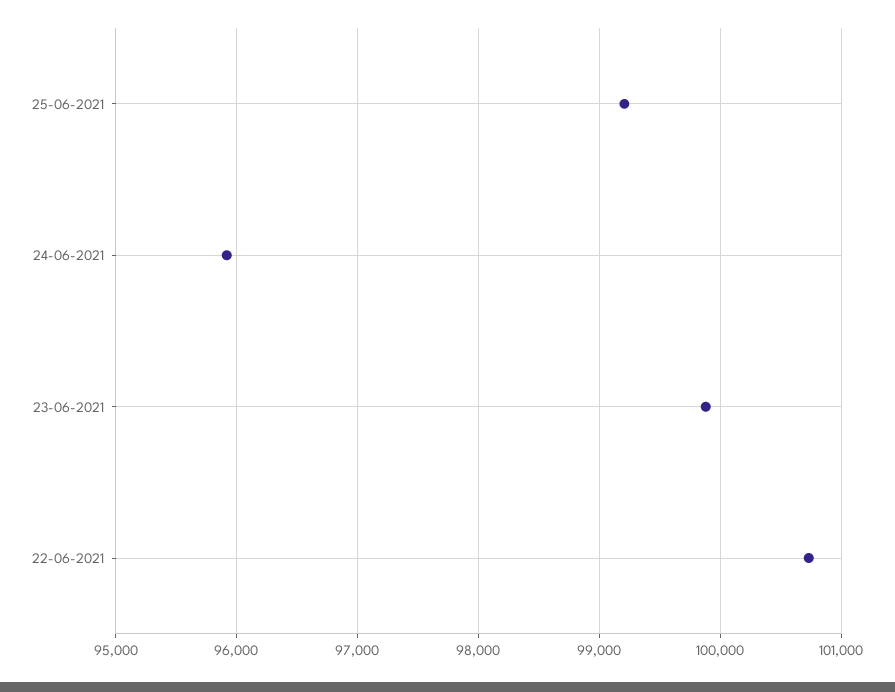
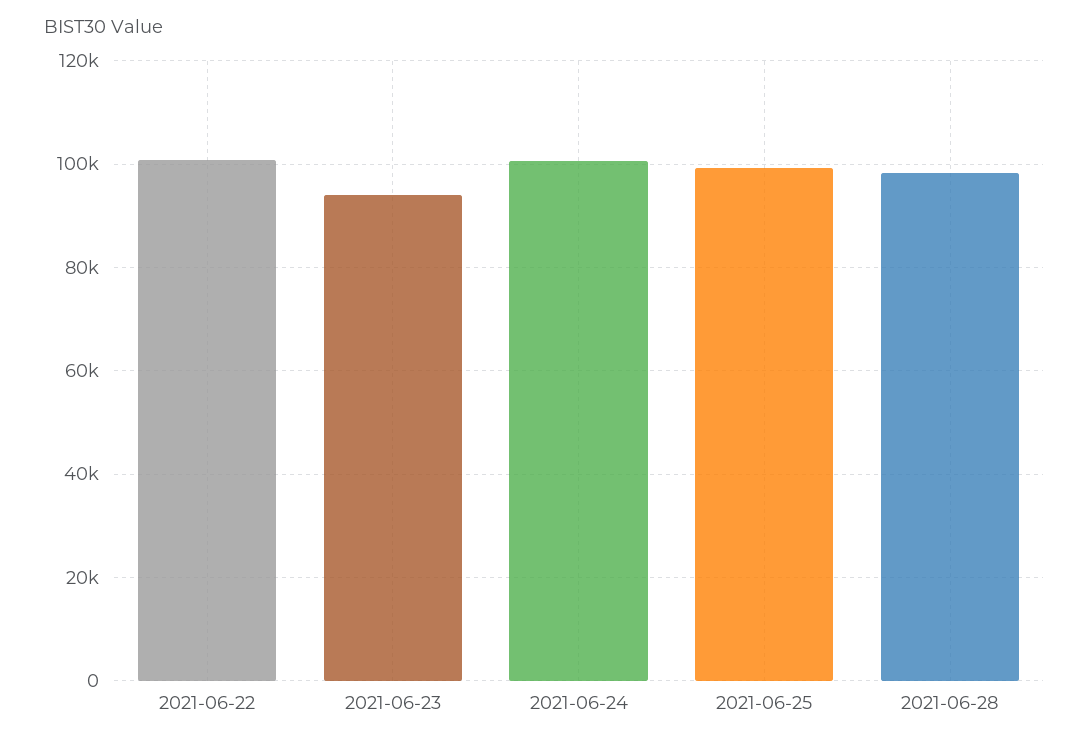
24-06-2021: 95900 -> 100000
23-06-2021: 99900 -> 94000
2021-06-28: none -> 98000

